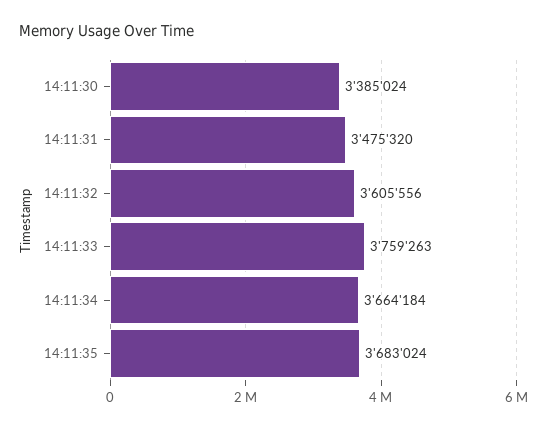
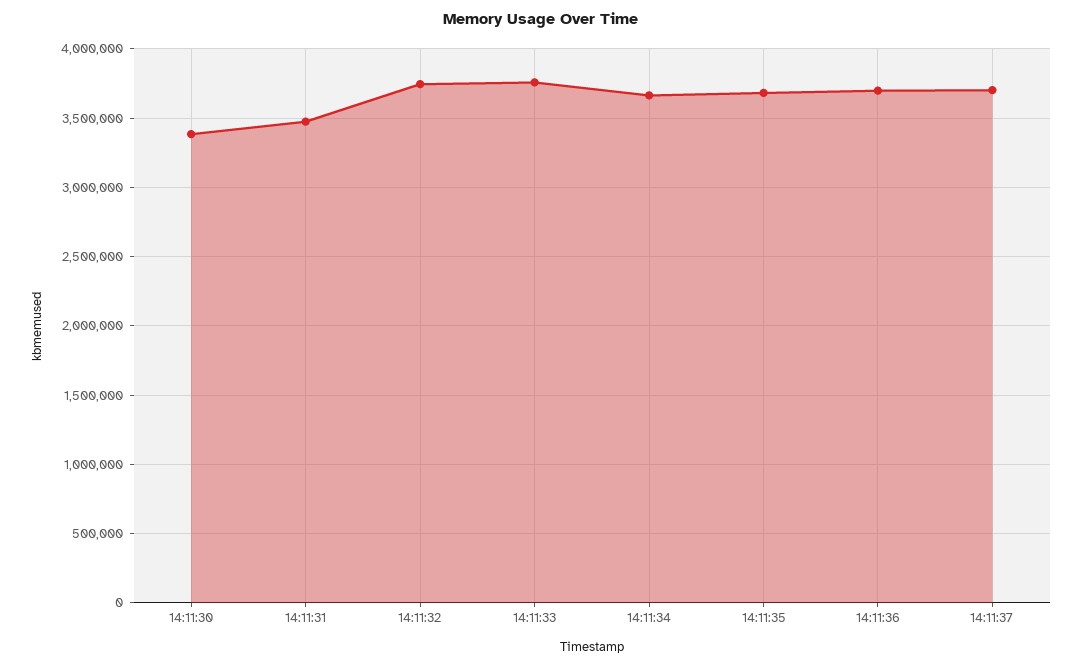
14:11:32: 3605556 -> 3750000
14:11:36: none -> 3700000
14:11:37: none -> 3700000

